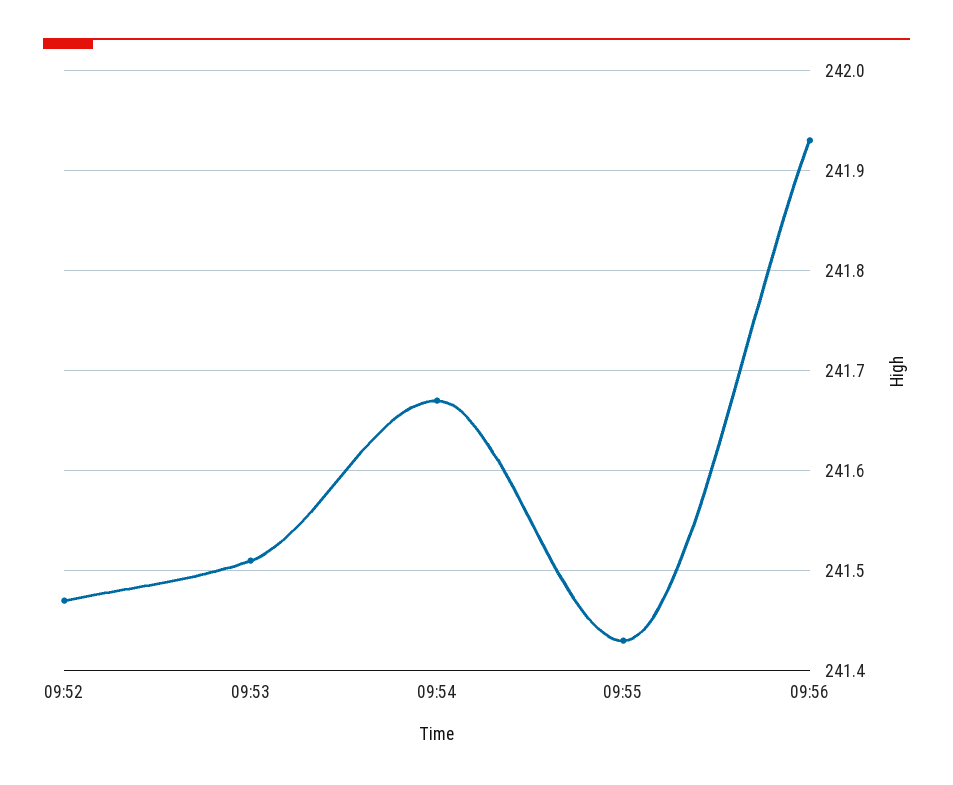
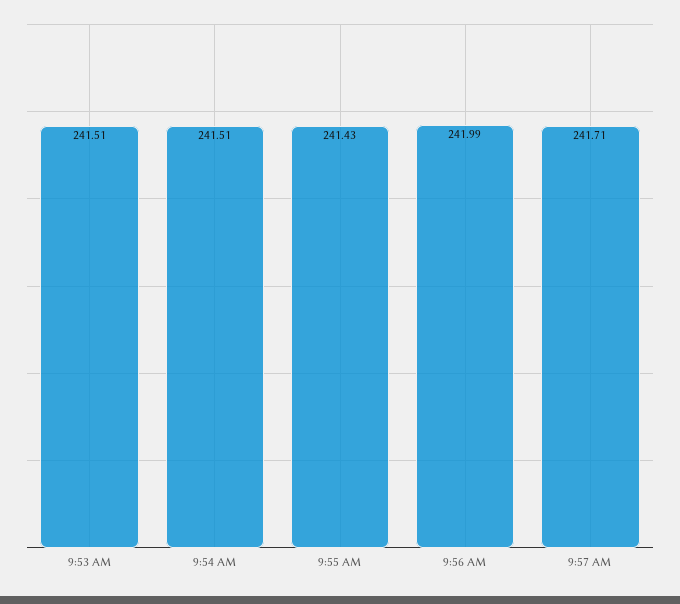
09:52: 241.47 -> none
09:54: 241.67 -> 241.51
09:56: 241.93 -> 241.99
9:57 AM: none -> 241.71

